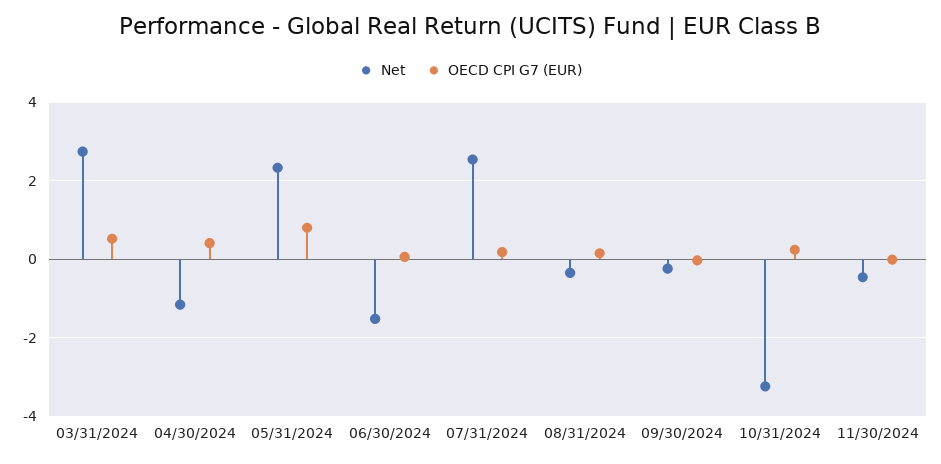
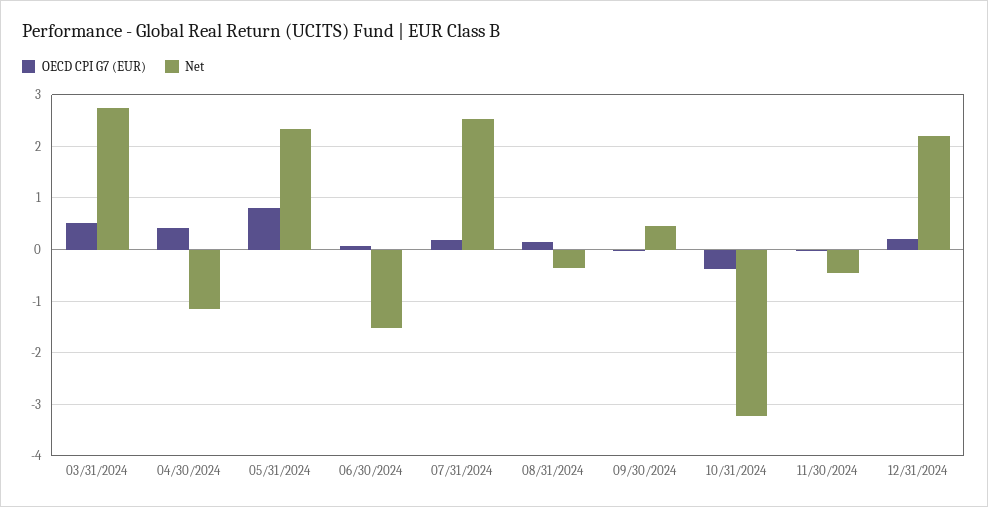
Net, 09/30/2024: -0.2 -> 0.4
OECD CPI G7 (EUR), 10/31/2024: 0.2 -> -0.4
OECD CPI G7 (EUR), 12/31/2024: none -> 0.2
Net, 12/31/2024: none -> 2.2

